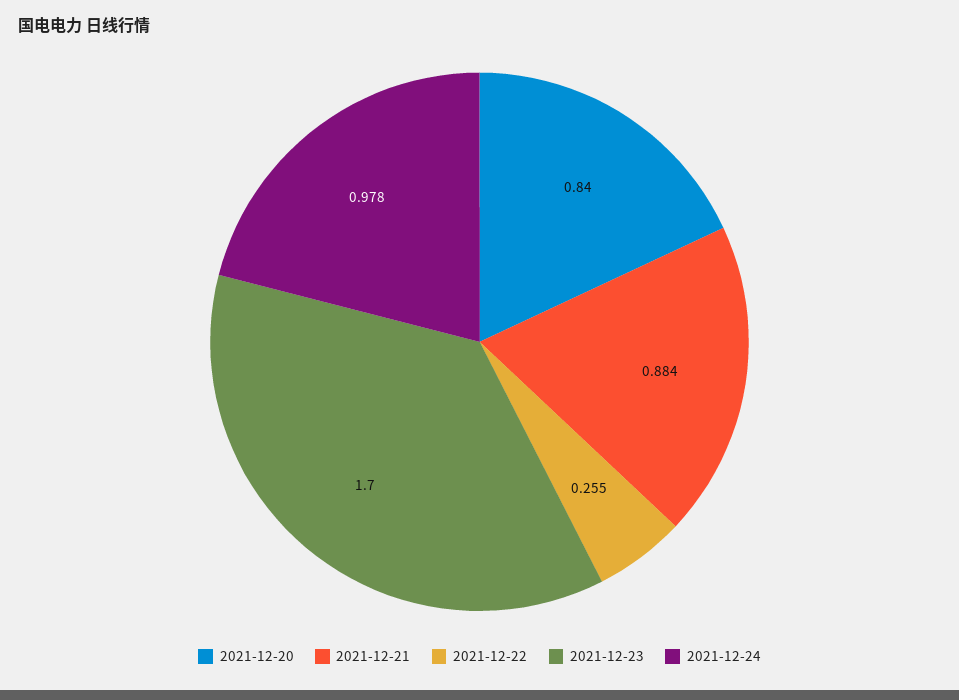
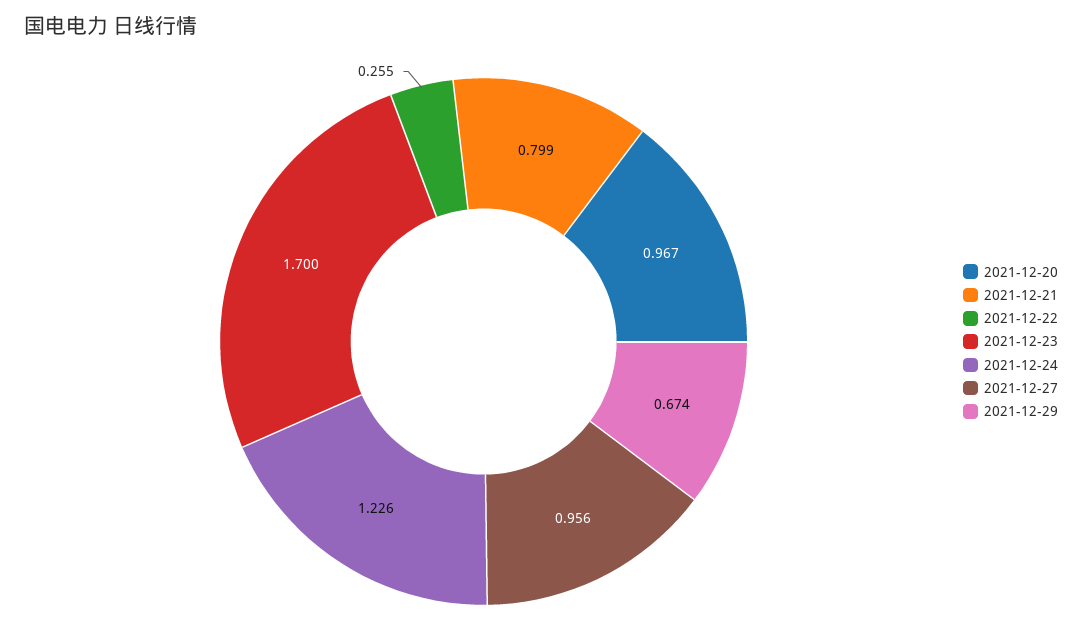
2021-12-20: 0.84 -> 0.967
2021-12-21: 0.884 -> 0.799
2021-12-24: 0.978 -> 1.226
2021-12-27: none -> 0.956
2021-12-29: none -> 0.674

